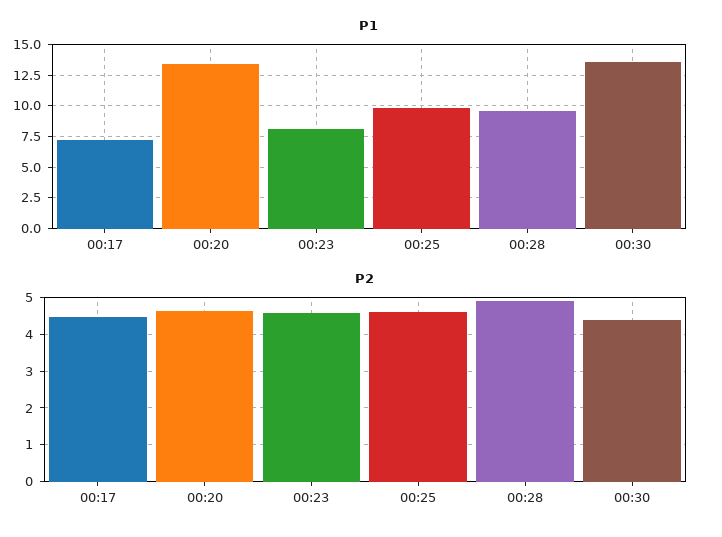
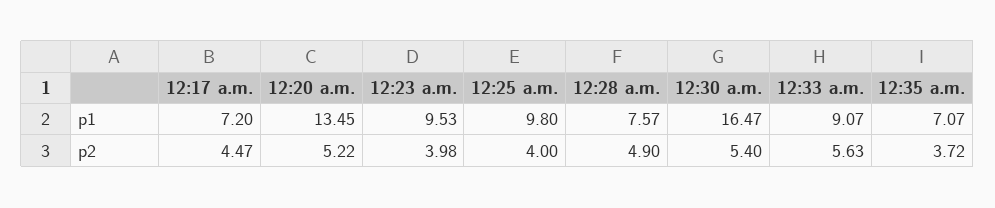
P1, 00:23: 8 -> 9.53
P1, 00:28: 9.5 -> 7.57
P1, 00:30: 13.5 -> 16.47
P2, 00:20: 4.6 -> 5.22
P2, 00:23: 4.6 -> 3.98
P2, 00:25: 4.6 -> 4
P2, 00:30: 4.4 -> 5.4
P1, 12:33 a.m.: none -> 9.07
P1, 12:35 a.m.: none -> 7.07
P2, 12:33 a.m.: none -> 5.63
P2, 12:35 a.m.: none -> 3.72

